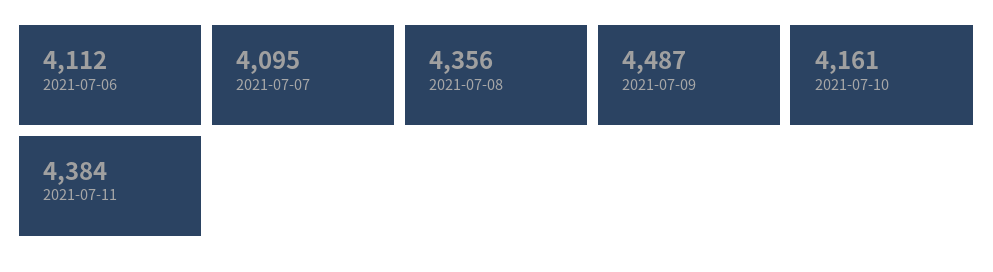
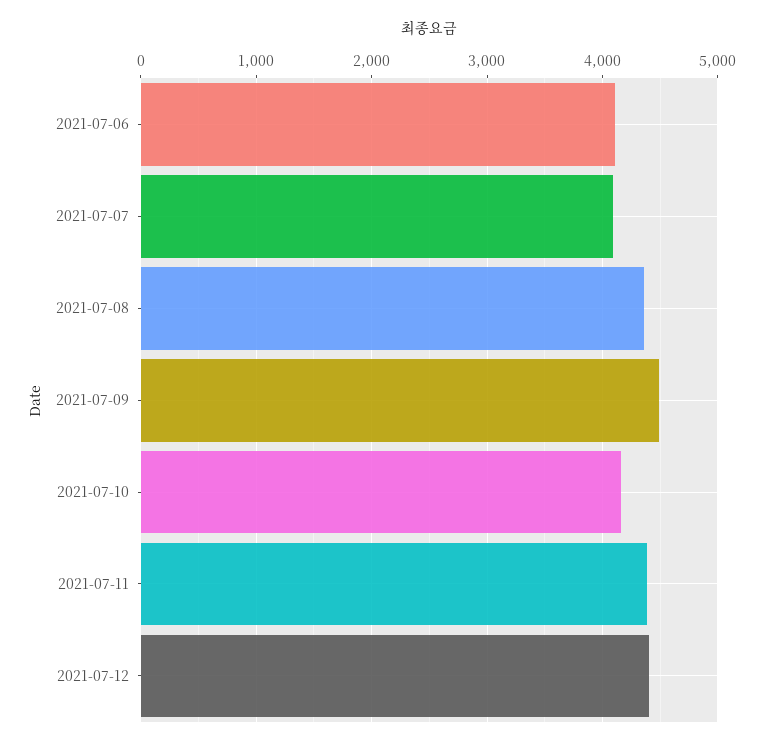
2021-07-12: none -> 4400

